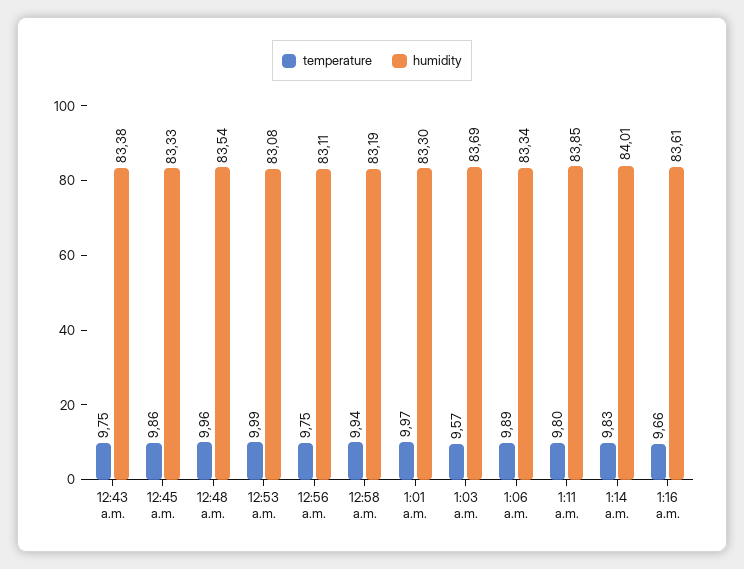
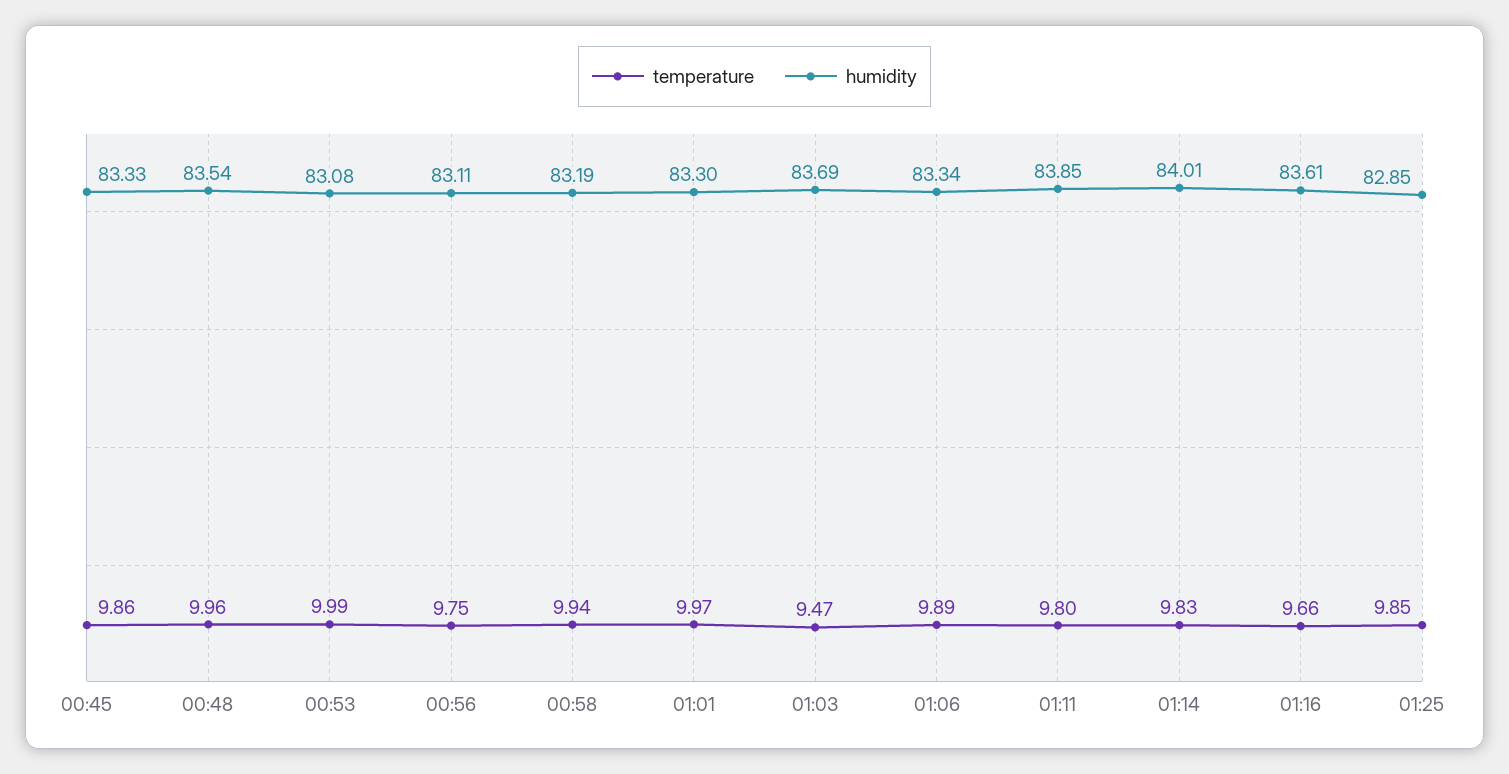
temperature, 12:43 a.m.: 9.75 -> none
humidity, 12:43 a.m.: 83.38 -> none
temperature, 1:03 a.m.: 9.57 -> 9.47
temperature, 01:25: none -> 9.85
humidity, 01:25: none -> 82.85

